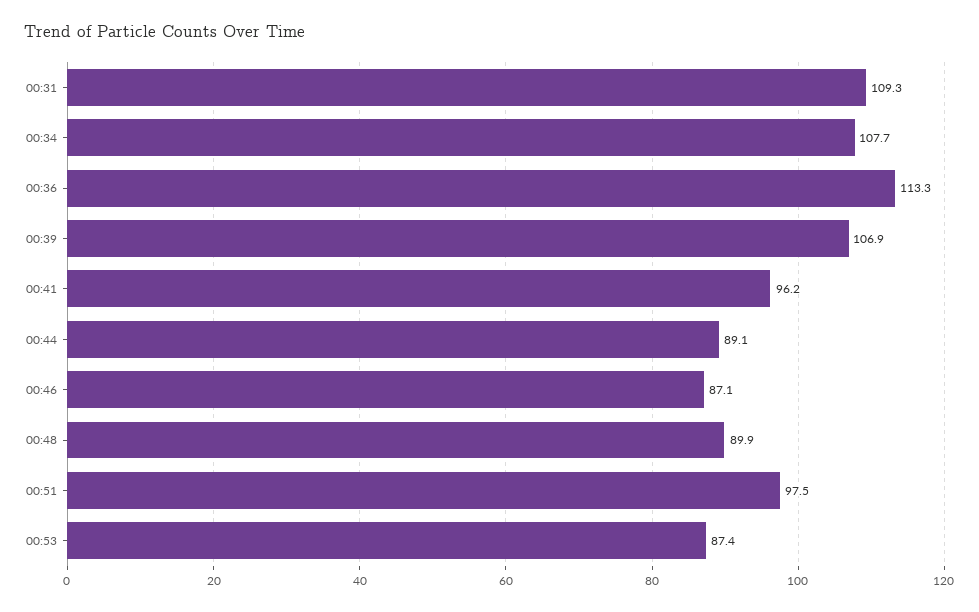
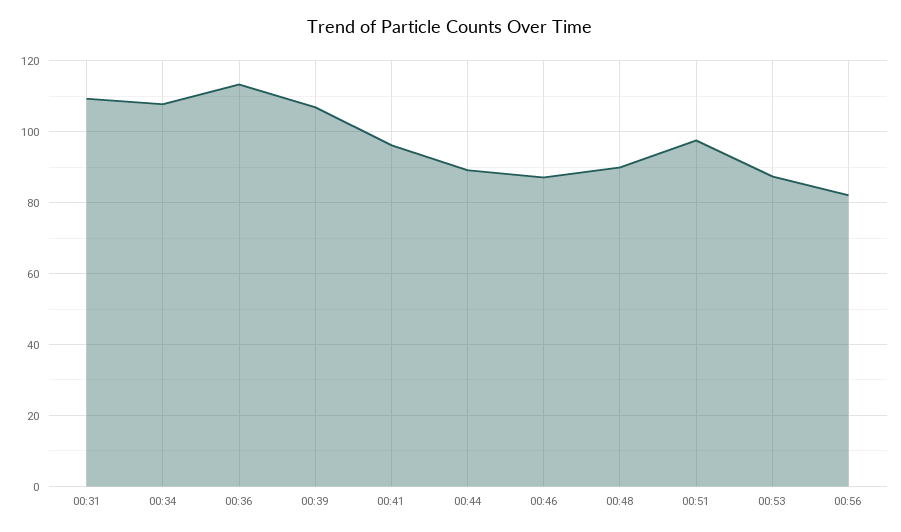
00:56: none -> 82

